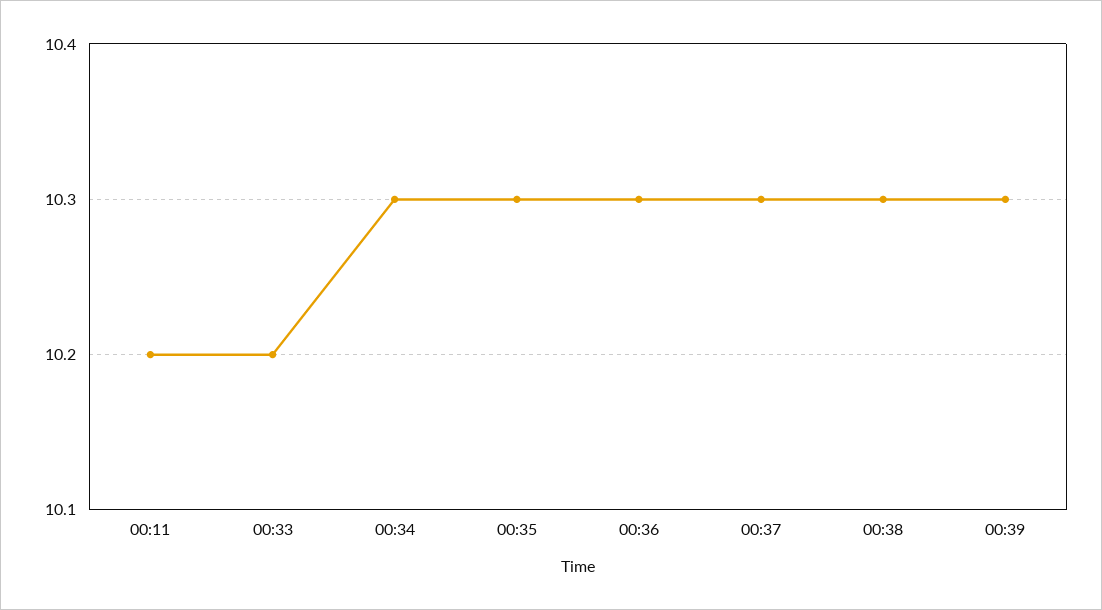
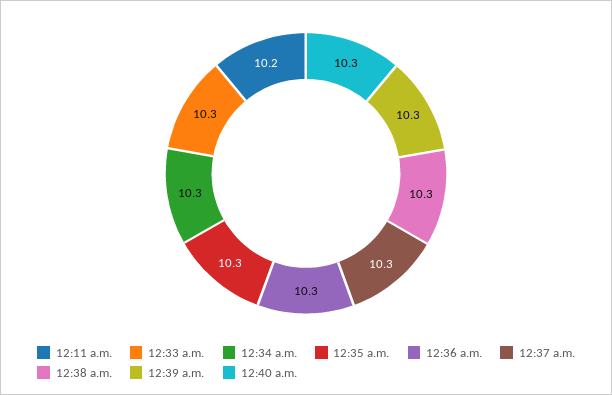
00:33: 10.2 -> 10.3
12:40 a.m.: none -> 10.3

